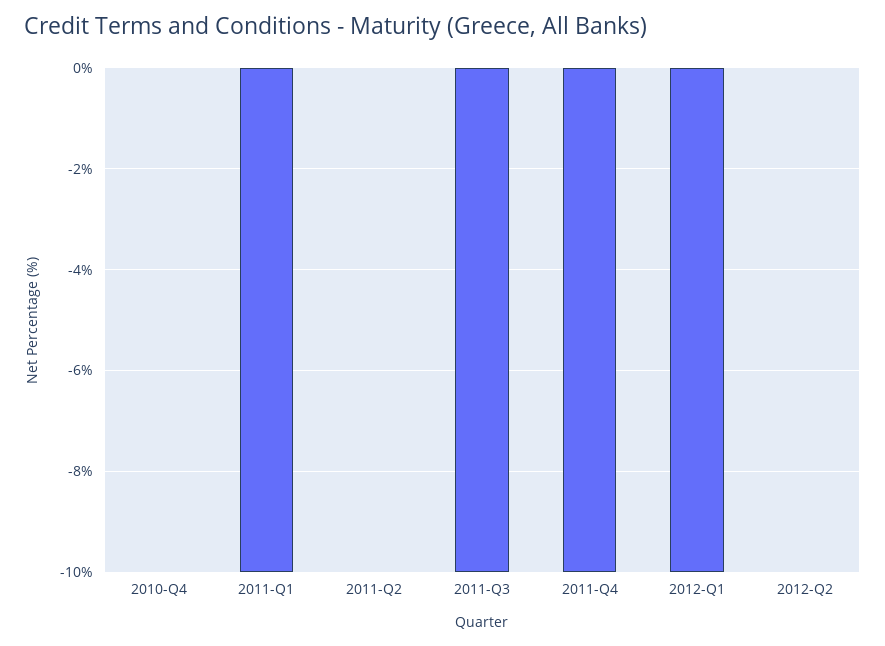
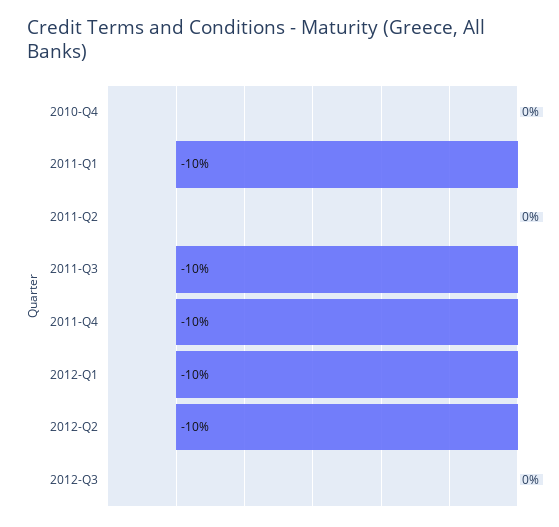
2012-Q2: 0 -> -10
2012-Q3: none -> 0

